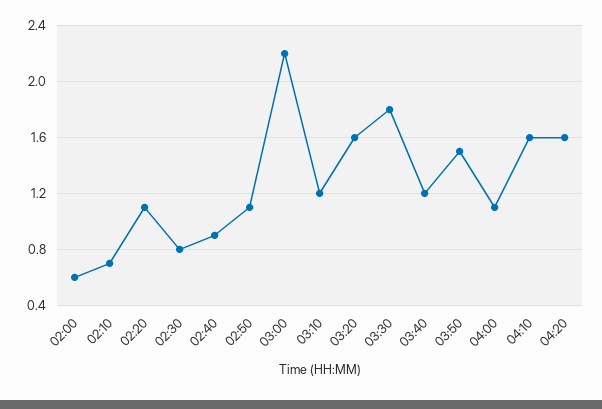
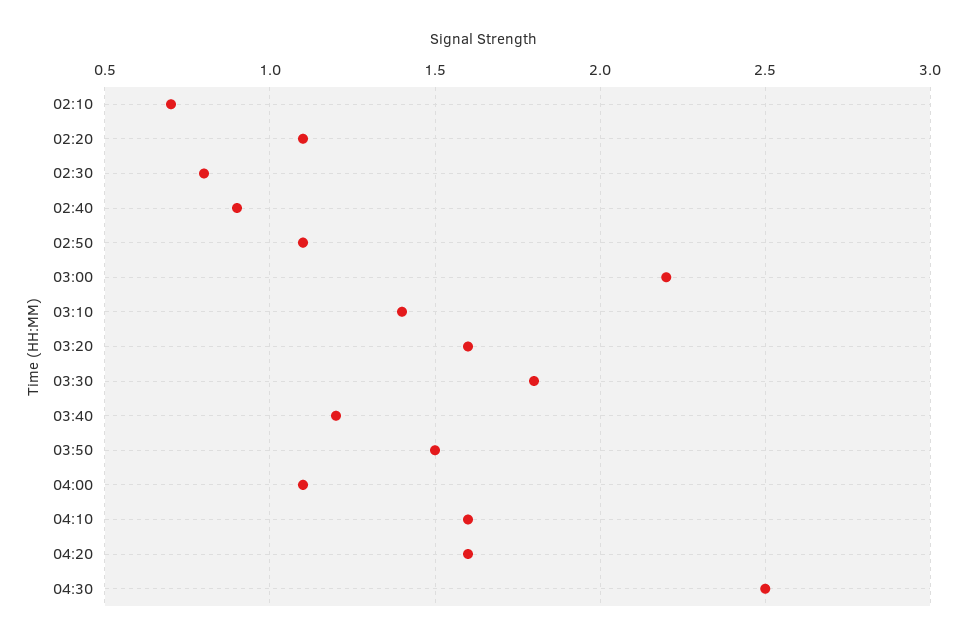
02:00: 0.6 -> none
03:10: 1.2 -> 1.4
04:30: none -> 2.5

